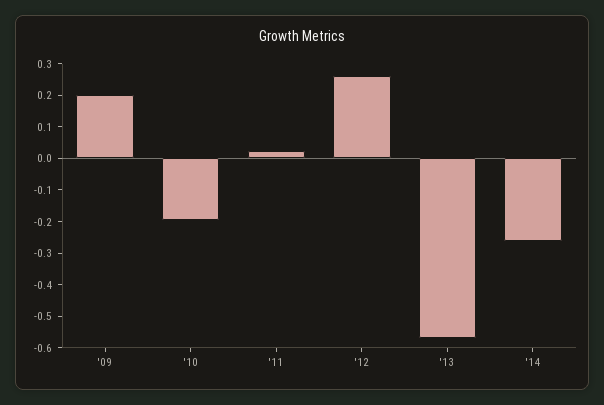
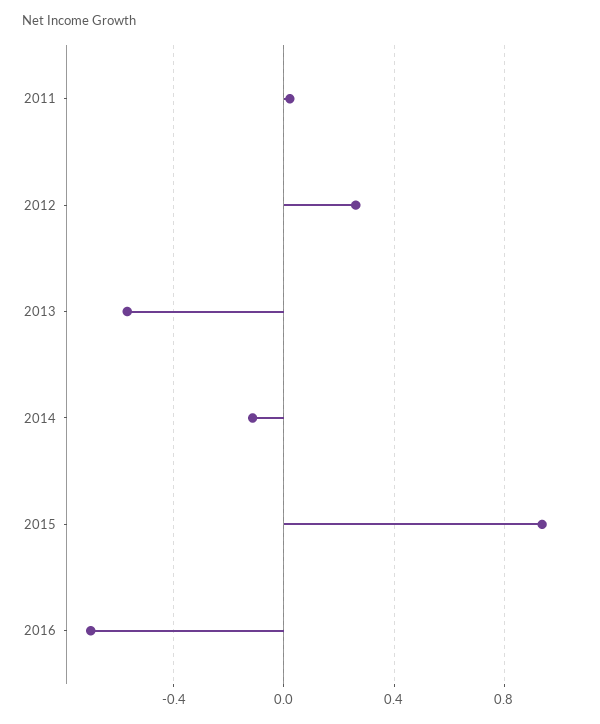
'09: 0.2 -> none
'10: -0.2 -> none
'14: -0.25 -> -0.1
2015: none -> 0.95
2016: none -> -0.7

